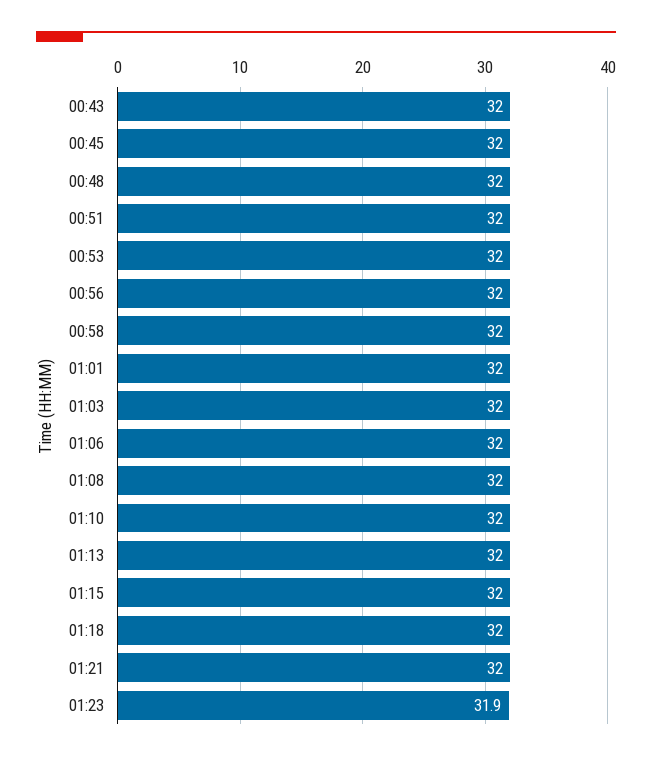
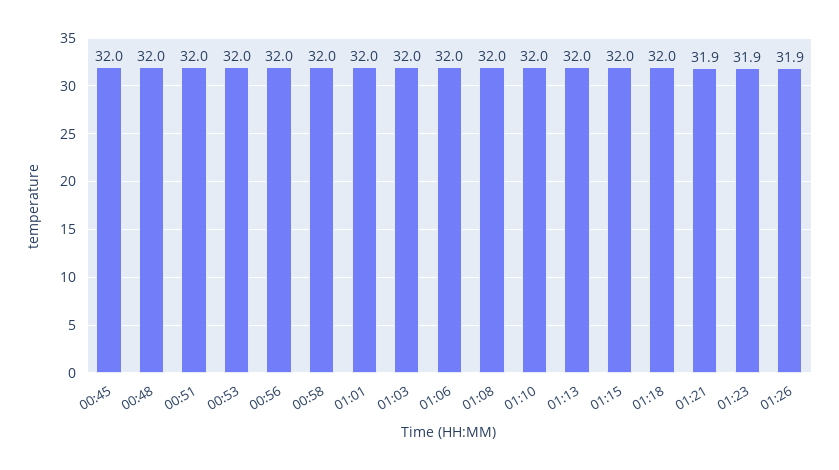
00:43: 32 -> none
01:21: 32 -> 31.9
01:26: none -> 31.9

